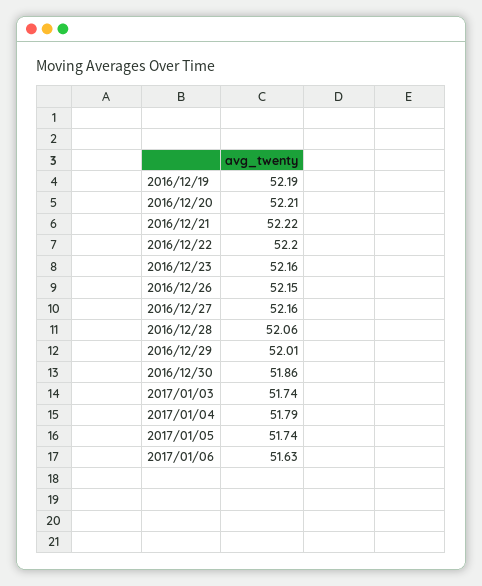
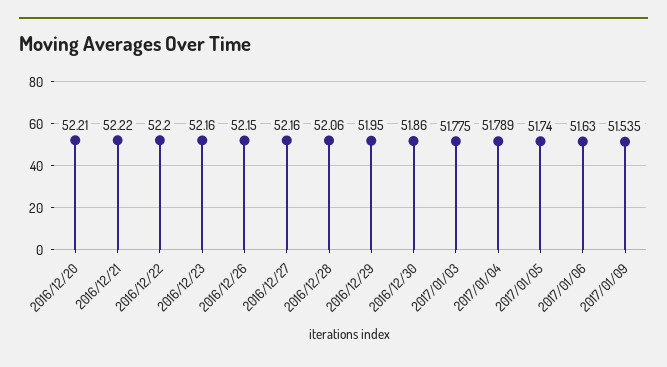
2016/12/19: 52.19 -> none
2016/12/29: 52.01 -> 51.95
2017/01/03: 51.74 -> 51.775
2017/01/09: none -> 51.535

